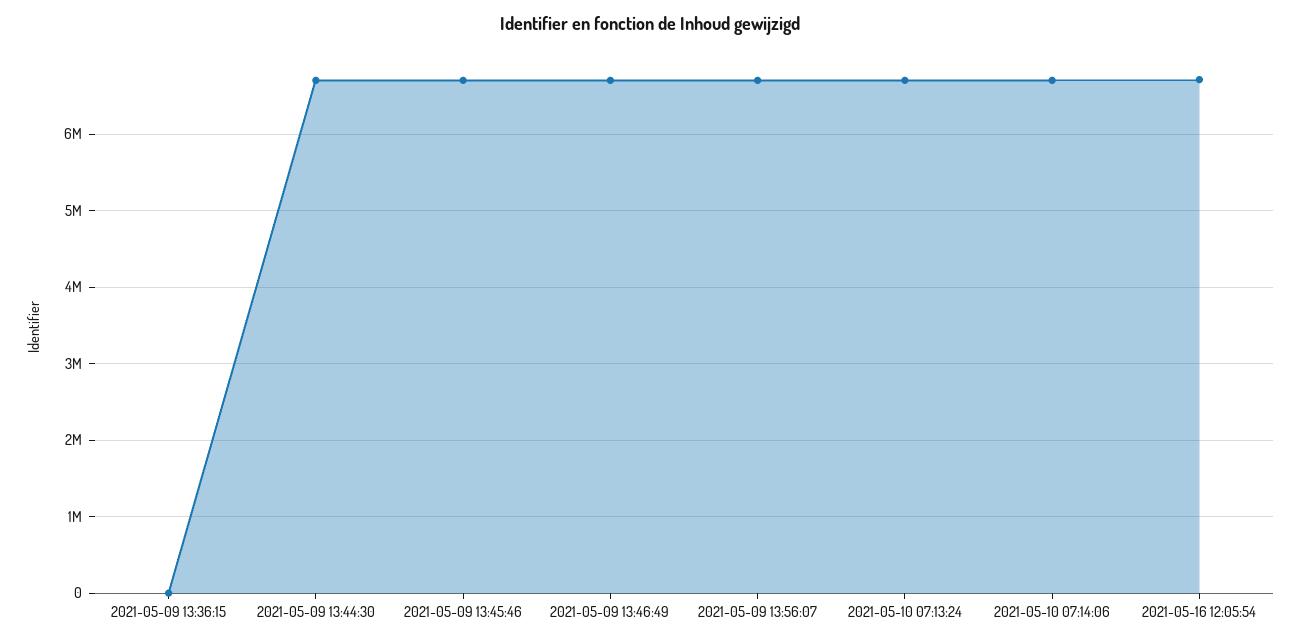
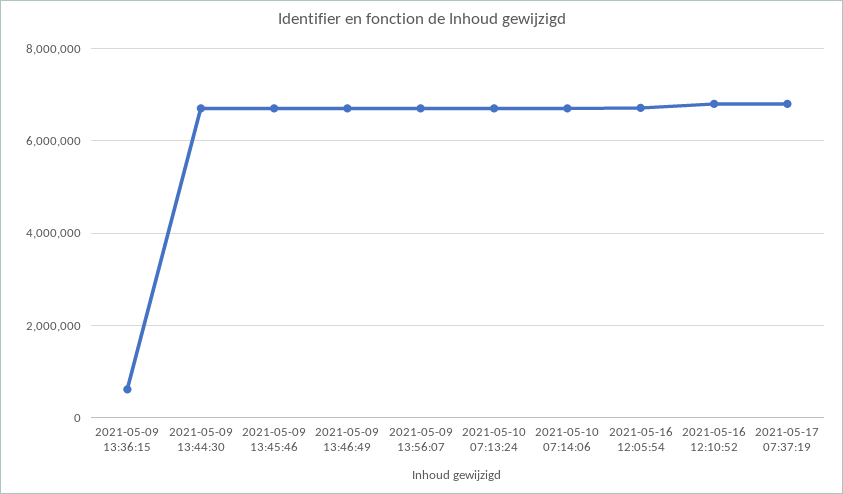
2021-05-09 13:36:15: 0 -> 600000
2021-05-16 12:10:52: none -> 6800000
2021-05-17 07:37:19: none -> 6800000

